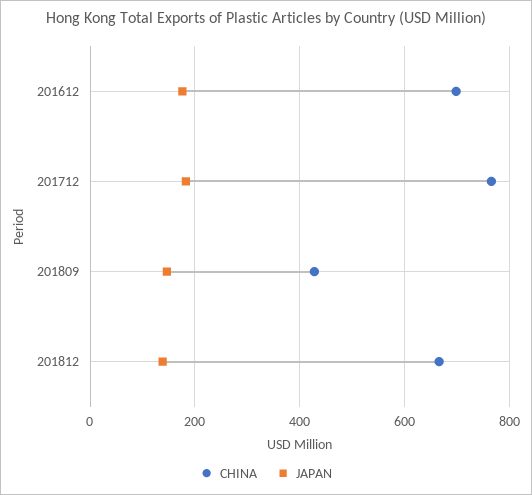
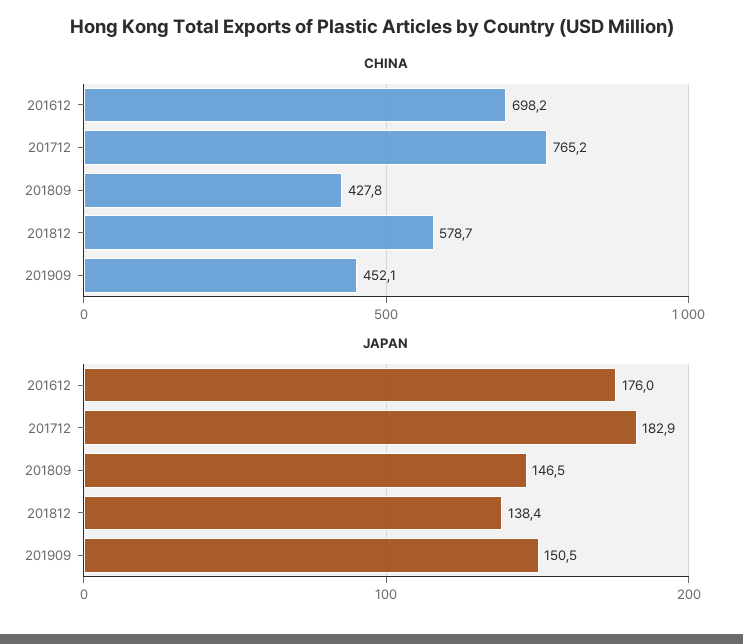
CHINA, 201812: 660 -> 578.7
CHINA, 201909: none -> 452.1
JAPAN, 201909: none -> 150.5

